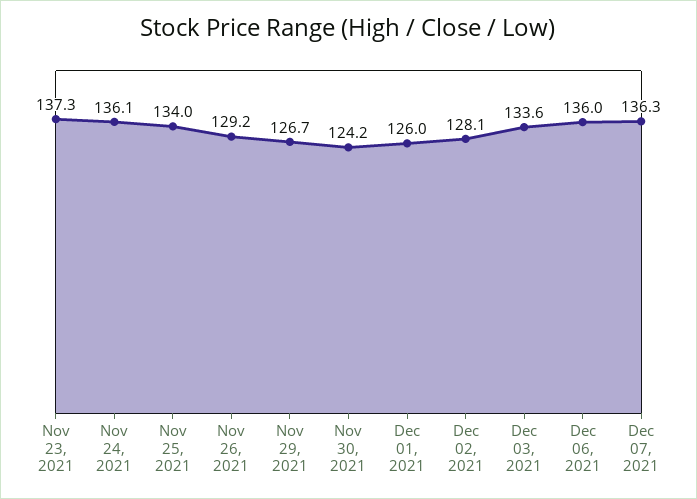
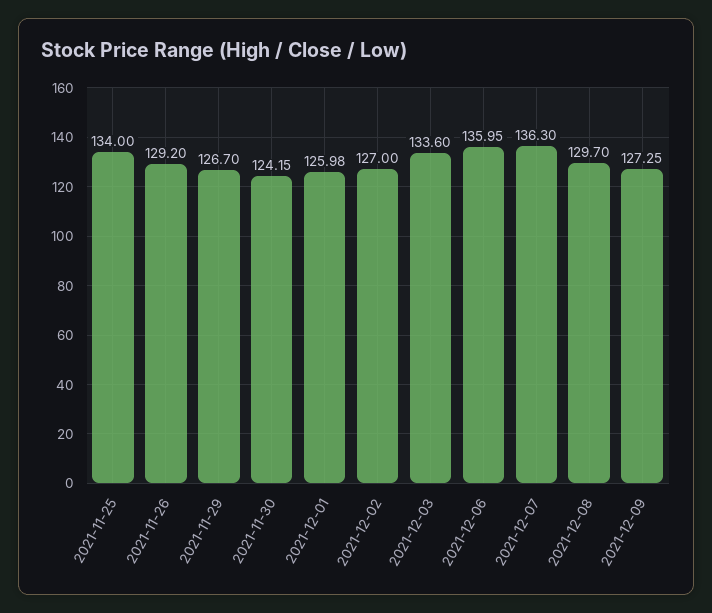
Nov 23, 2021: 137.3 -> none
Nov 24, 2021: 136.1 -> none
Dec 02, 2021: 128.1 -> 127
2021-12-08: none -> 129.7
2021-12-09: none -> 127.25

